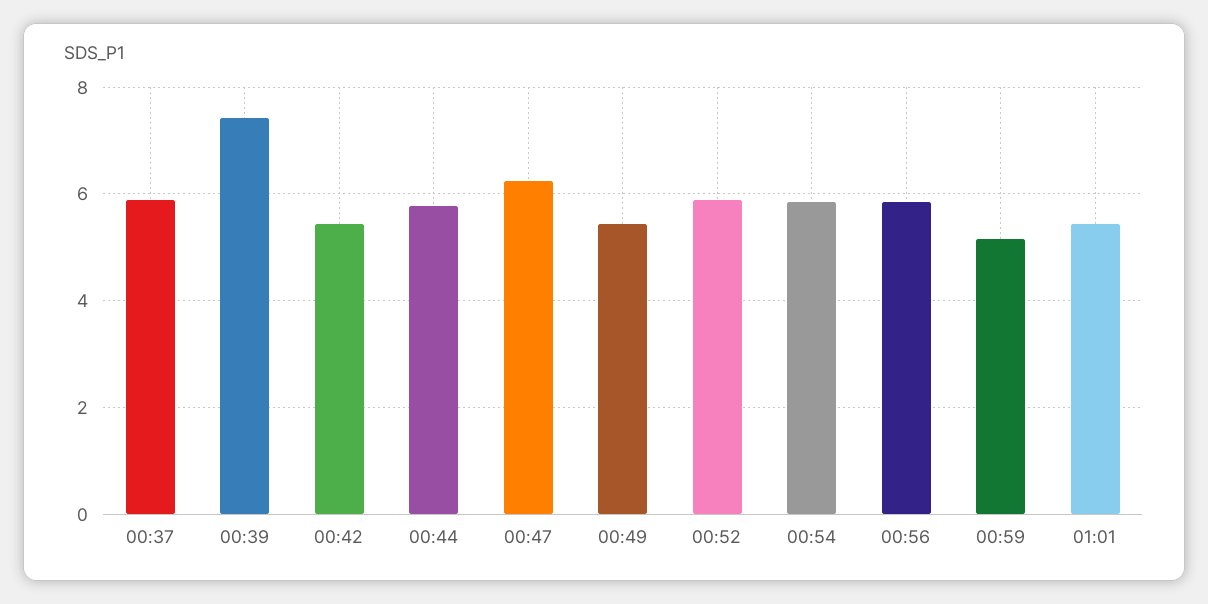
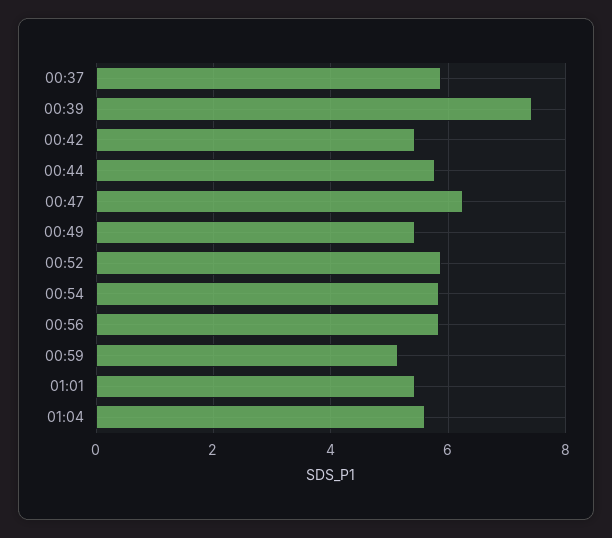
01:04: none -> 5.6

